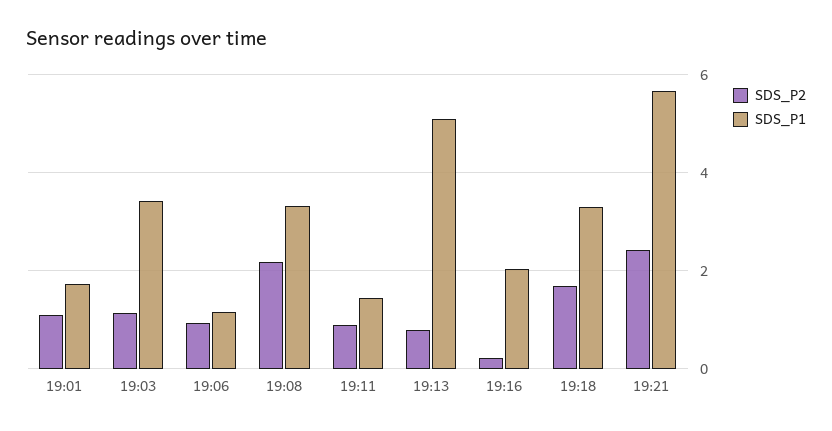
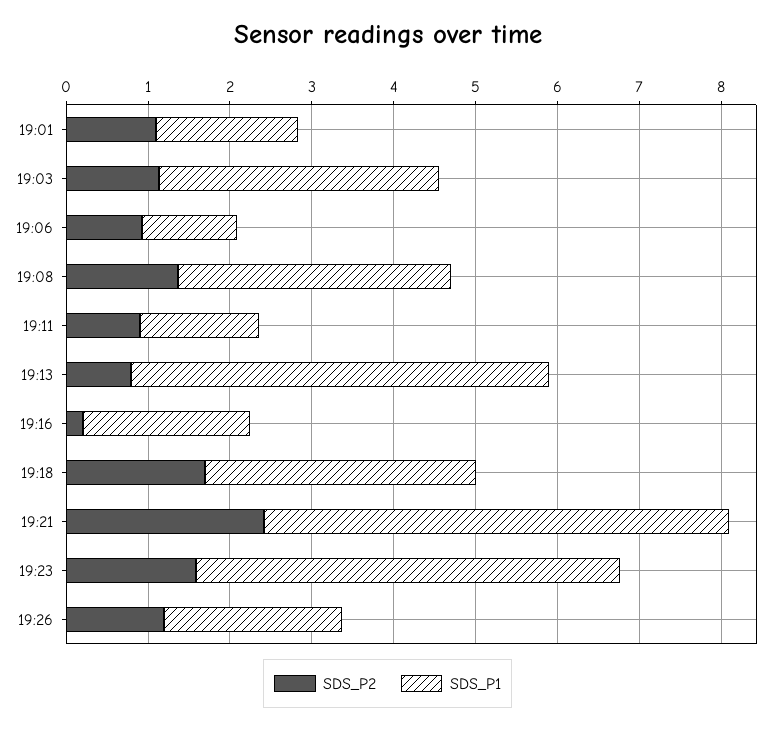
SDS_P2, 19:08: 2.2 -> 1.4
SDS_P2, 19:23: none -> 1.6
SDS_P1, 19:23: none -> 5.2
SDS_P2, 19:26: none -> 1.2
SDS_P1, 19:26: none -> 2.2

